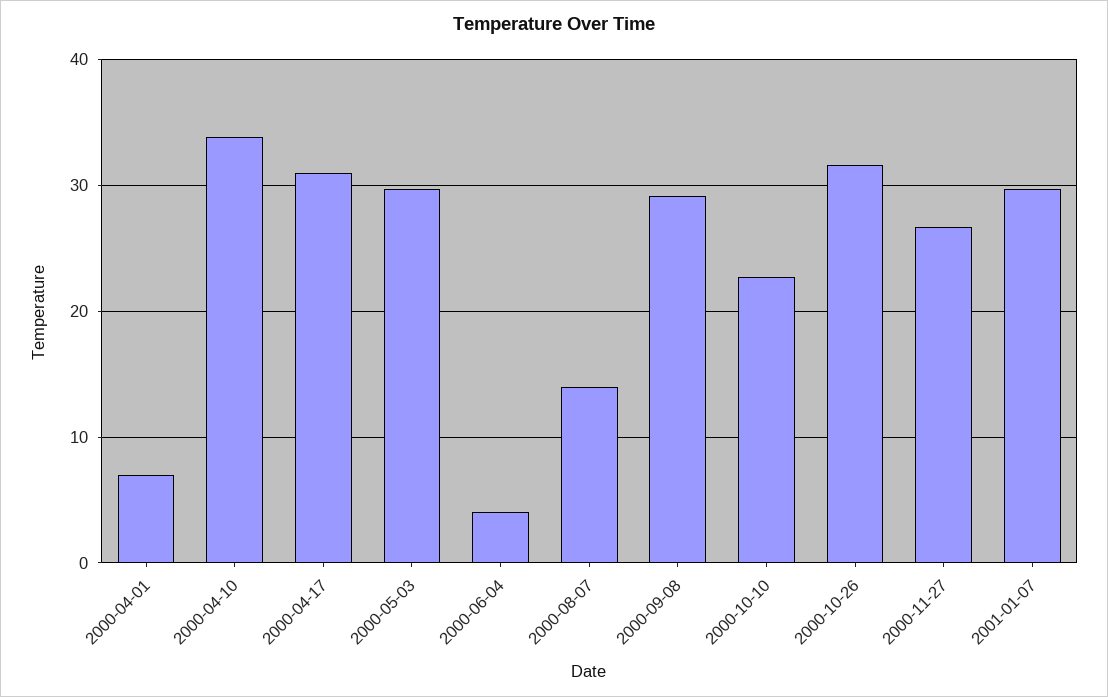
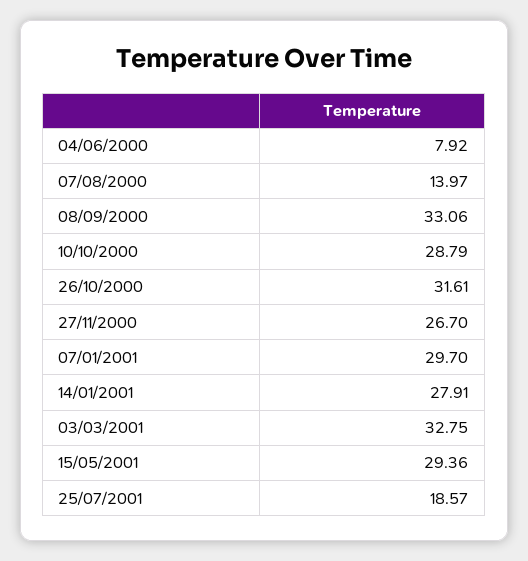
2000-04-01: 7 -> none
2000-04-10: 34 -> none
2000-04-17: 31 -> none
2000-05-03: 30 -> none
2000-06-04: 4 -> 7.92
2000-09-08: 29 -> 33.06
2000-10-10: 23 -> 28.79
14/01/2001: none -> 27.91
03/03/2001: none -> 32.75
15/05/2001: none -> 29.36
25/07/2001: none -> 18.57

